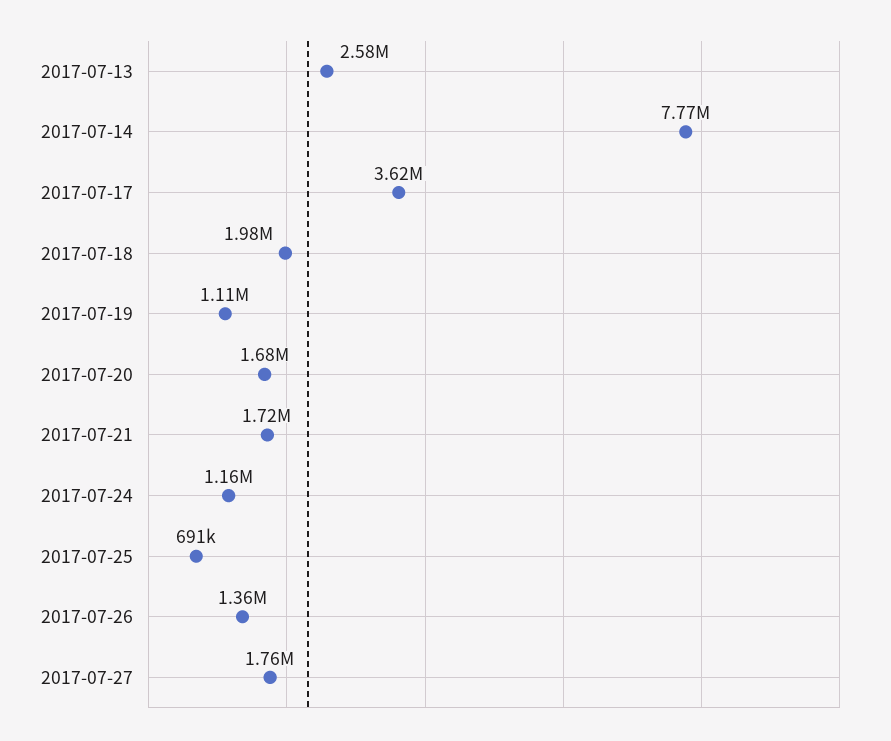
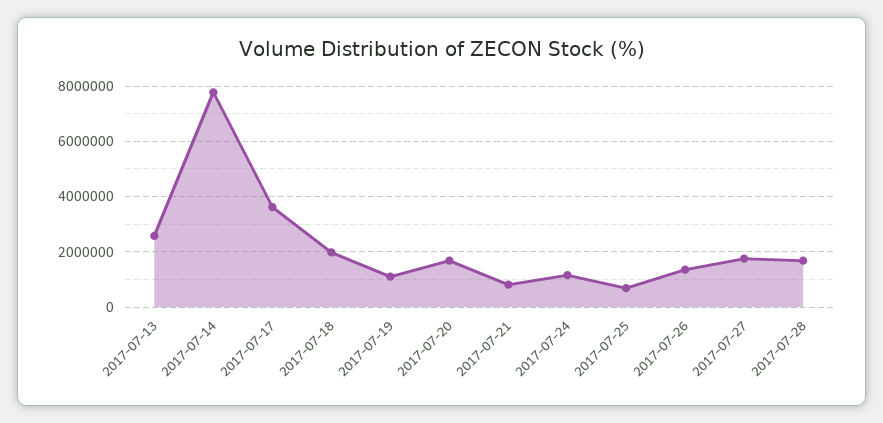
2017-07-21: 1720000 -> 750000
2017-07-28: none -> 1750000

